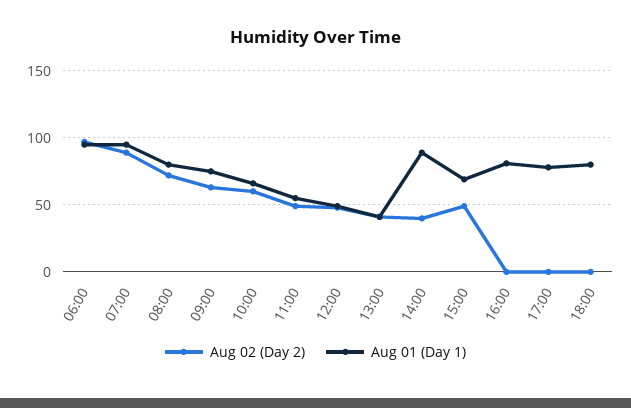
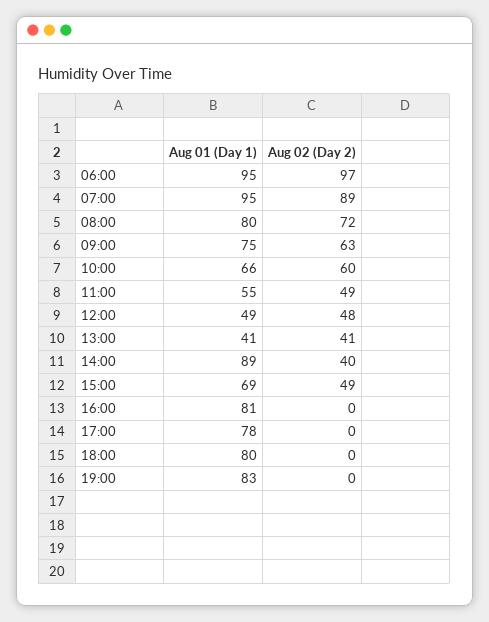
Aug 01 (Day 1), 19:00: none -> 83
Aug 02 (Day 2), 19:00: none -> 0

